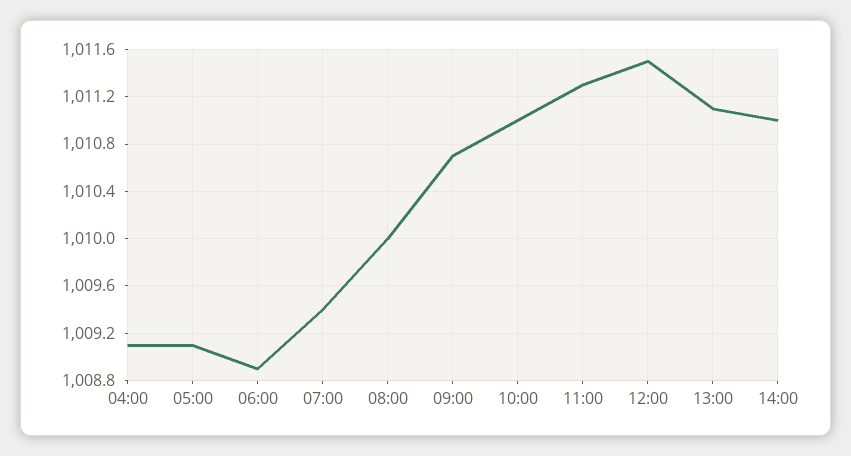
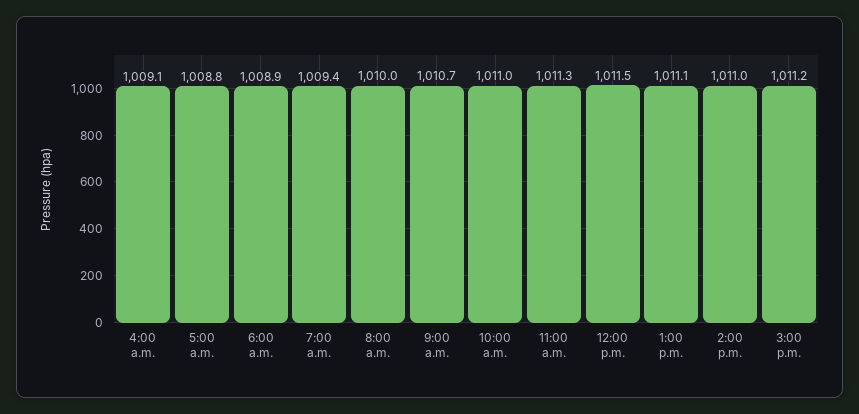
05:00: 1009.1 -> 1008.8
3:00 p.m.: none -> 1011.2

